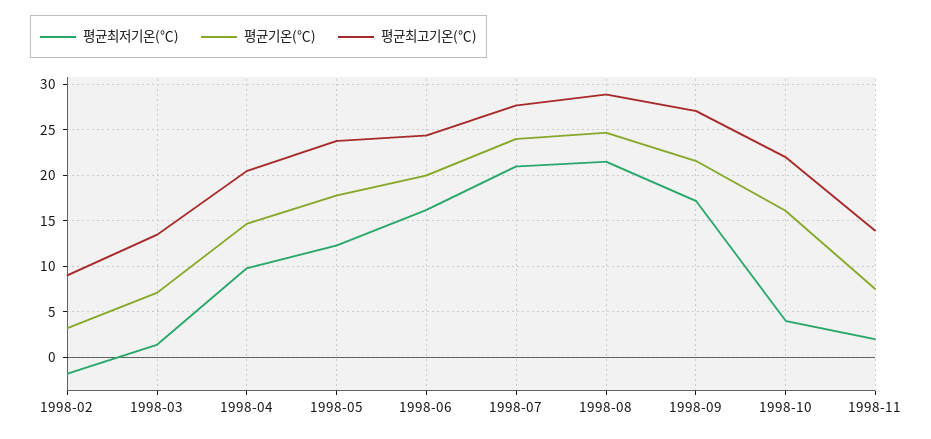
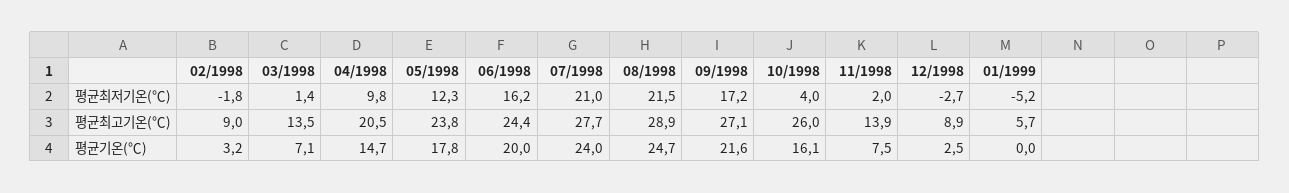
평균최고기온(℃), 1998-10: 22 -> 26
평균최저기온(℃), 12/1998: none -> -2.7
평균최저기온(℃), 01/1999: none -> -5.2
평균최고기온(℃), 12/1998: none -> 8.9
평균최고기온(℃), 01/1999: none -> 5.7
평균기온(℃), 12/1998: none -> 2.5
평균기온(℃), 01/1999: none -> 0

